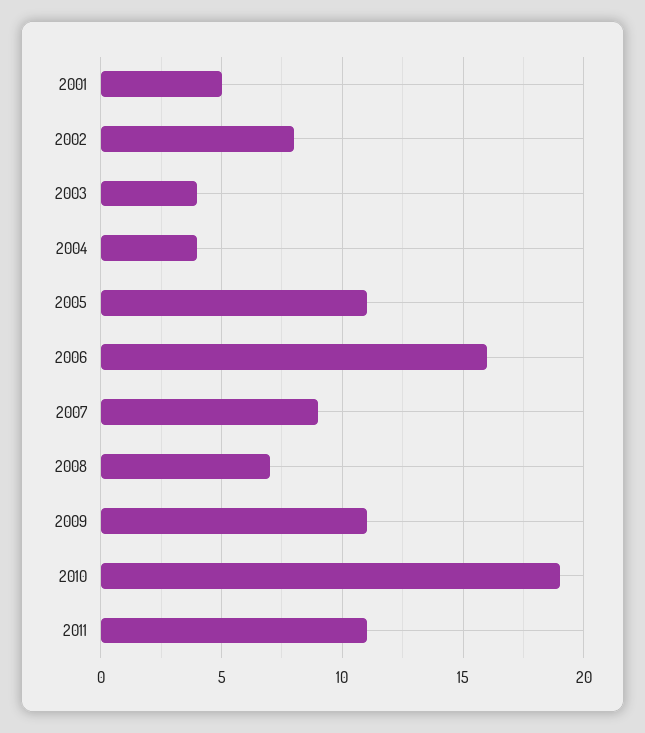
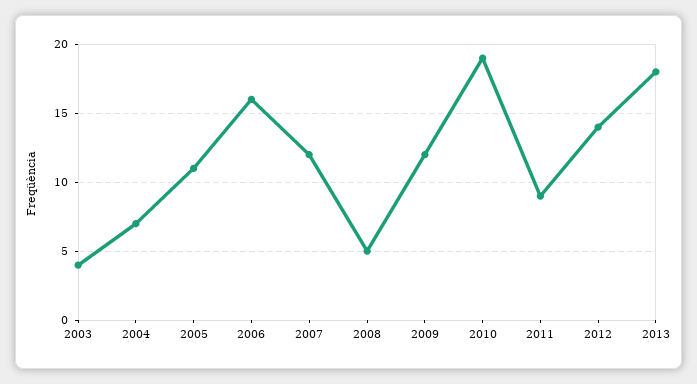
2001: 5 -> none
2002: 8 -> none
2004: 4 -> 7
2007: 9 -> 12
2008: 7 -> 5
2009: 11 -> 12
2011: 11 -> 9
2012: none -> 14
2013: none -> 18

